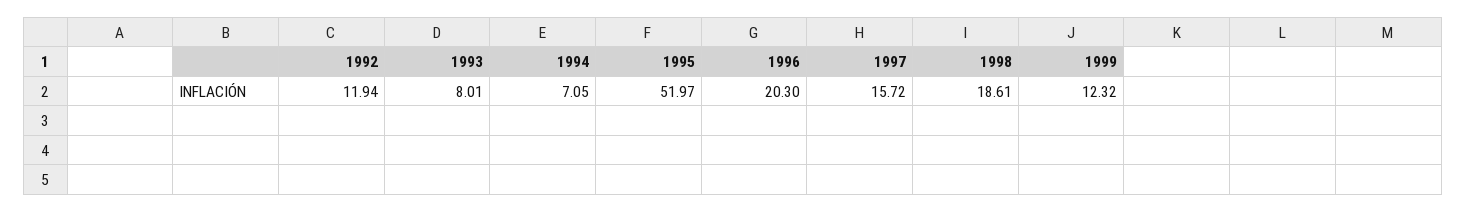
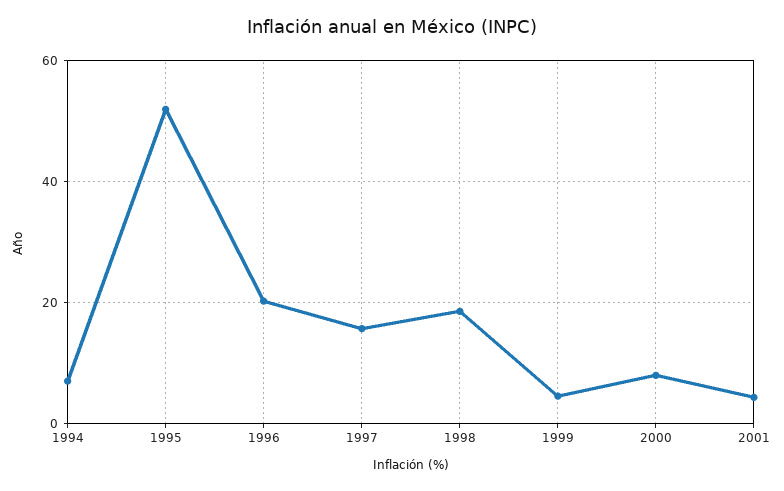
1992: 11.94 -> none
1993: 8.01 -> none
1999: 12.32 -> 4
2000: none -> 8
2001: none -> 4

